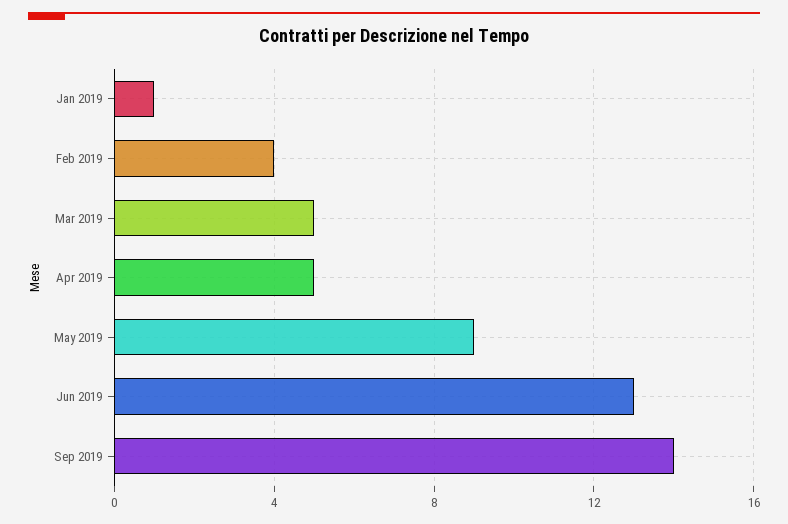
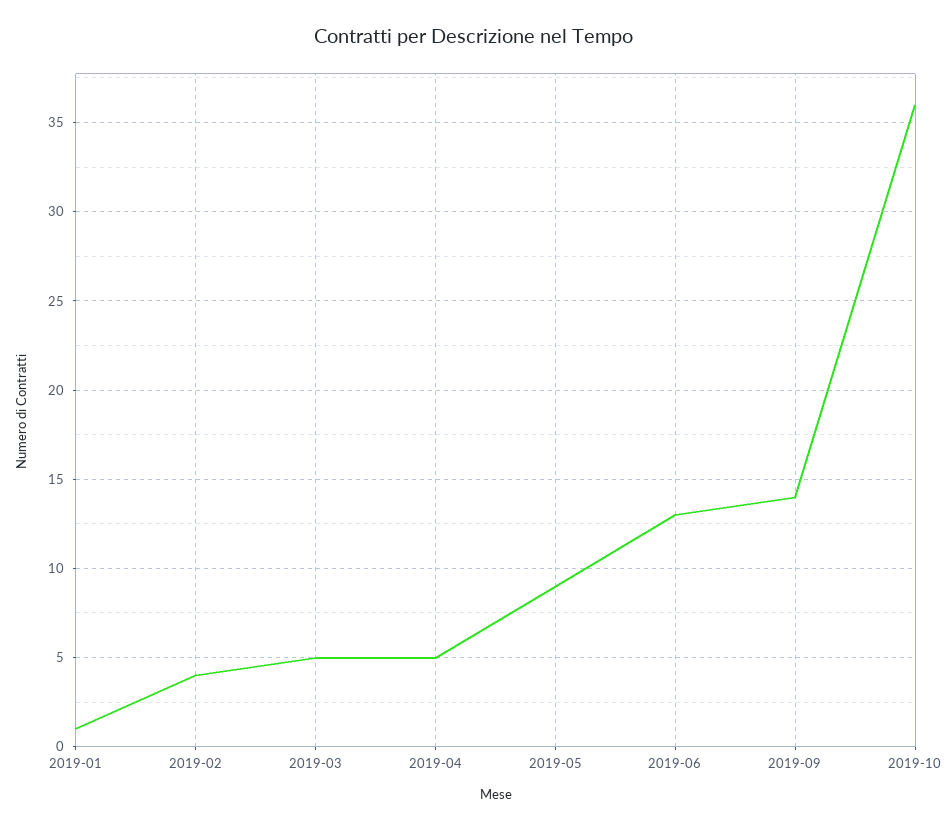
2019-10: none -> 36

